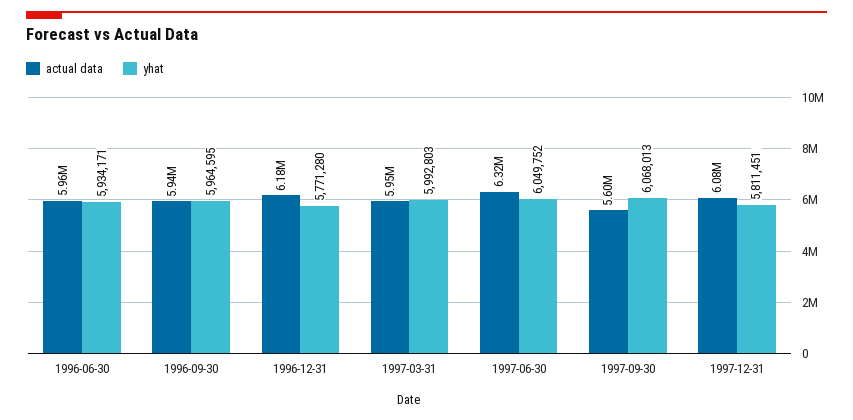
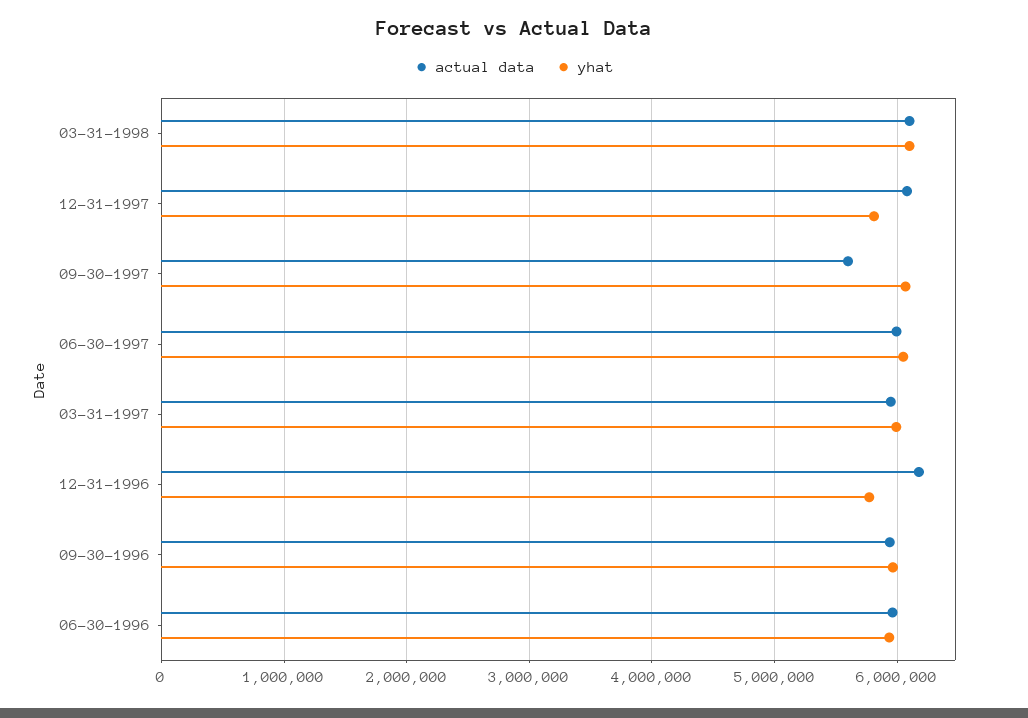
actual data, 1997-06-30: 6320000 -> 6000000
actual data, 03-31-1998: none -> 6100000
yhat, 03-31-1998: none -> 6100000

